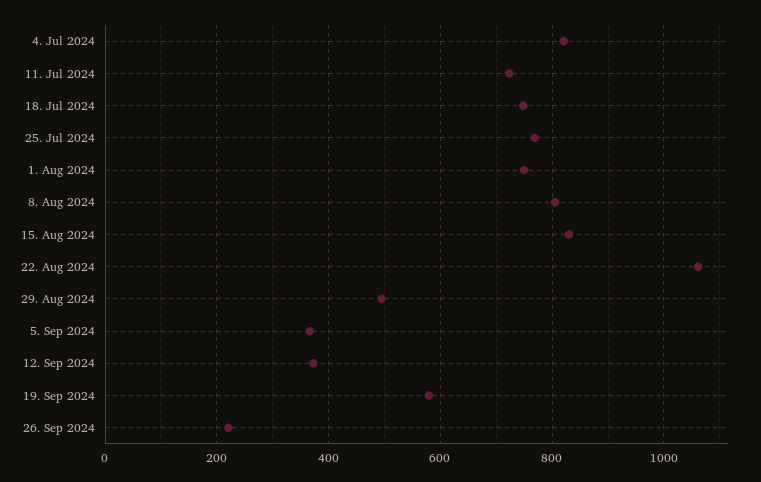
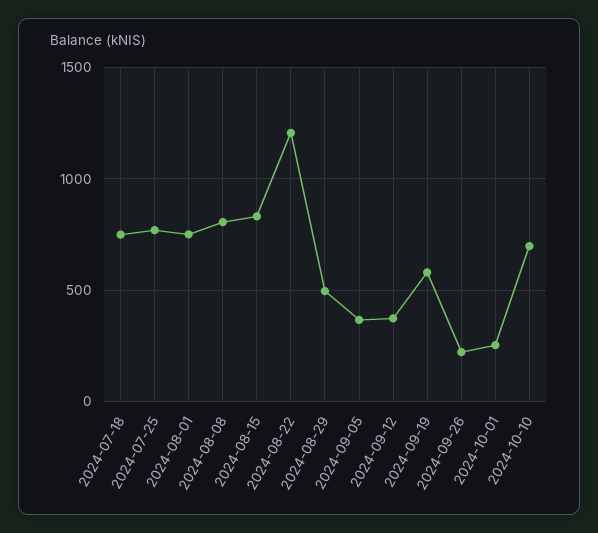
4. Jul 2024: 820 -> none
11. Jul 2024: 720 -> none
22. Aug 2024: 1060 -> 1200
2024-10-01: none -> 250
2024-10-10: none -> 700

